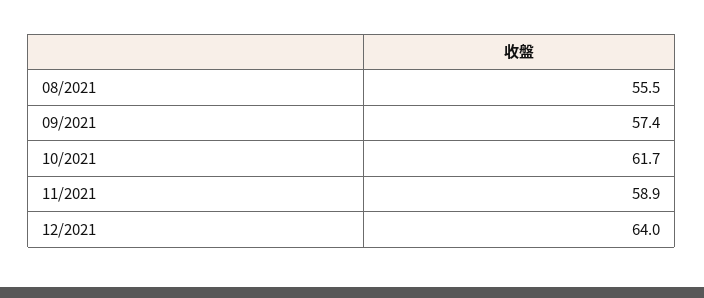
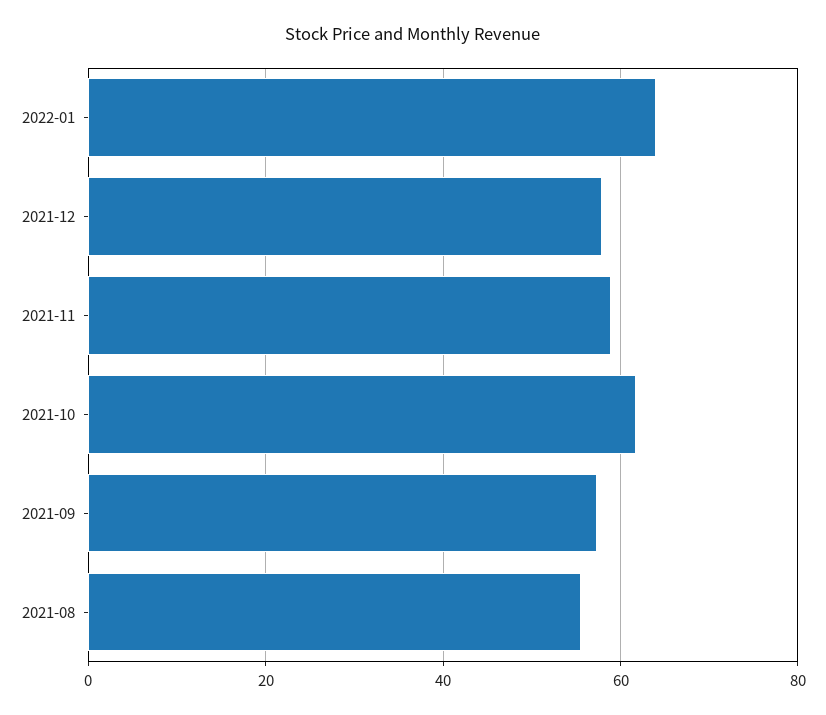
12/2021: 64 -> 58
2022-01: none -> 64

